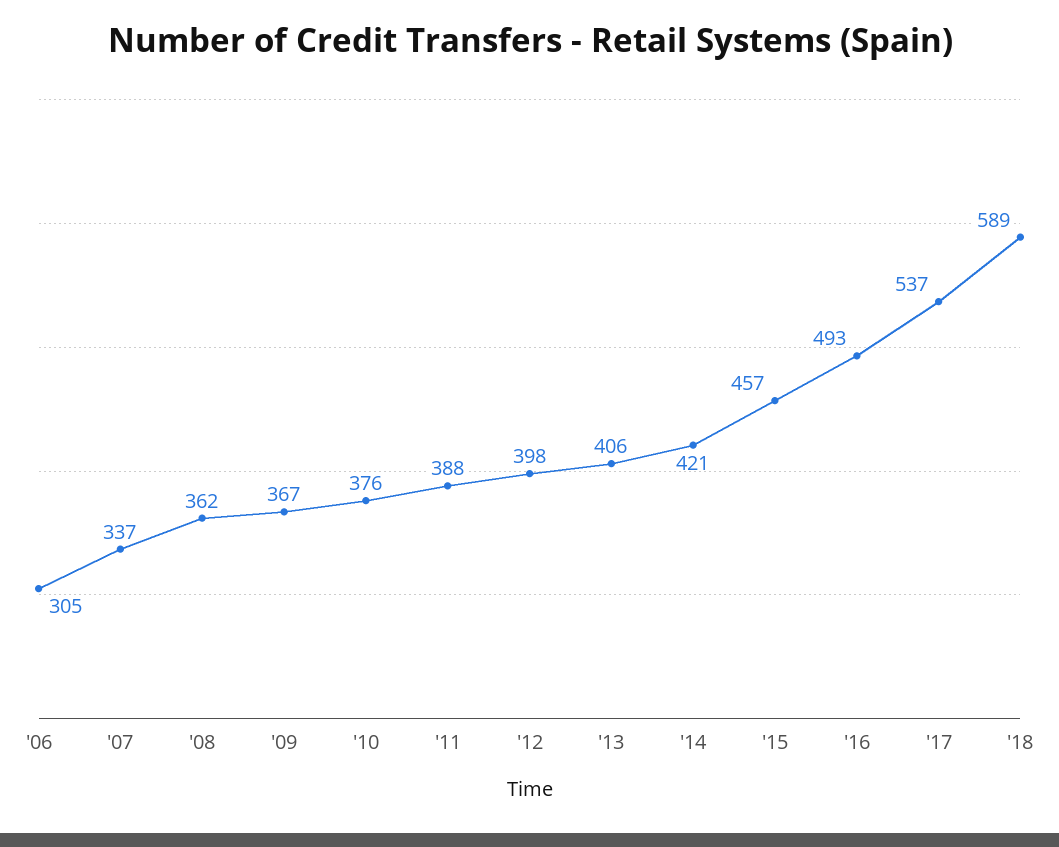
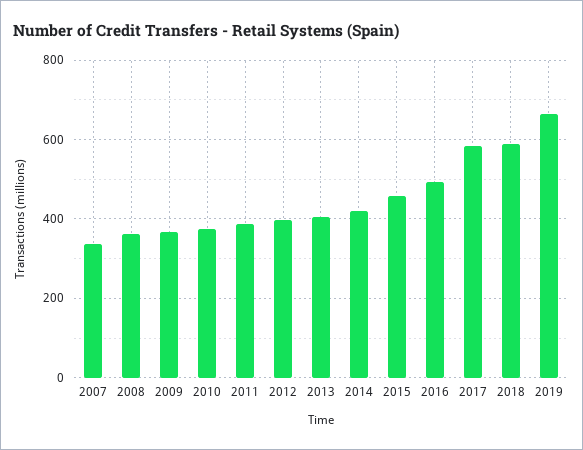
'06: 305 -> none
'17: 537 -> 580
2019: none -> 660

